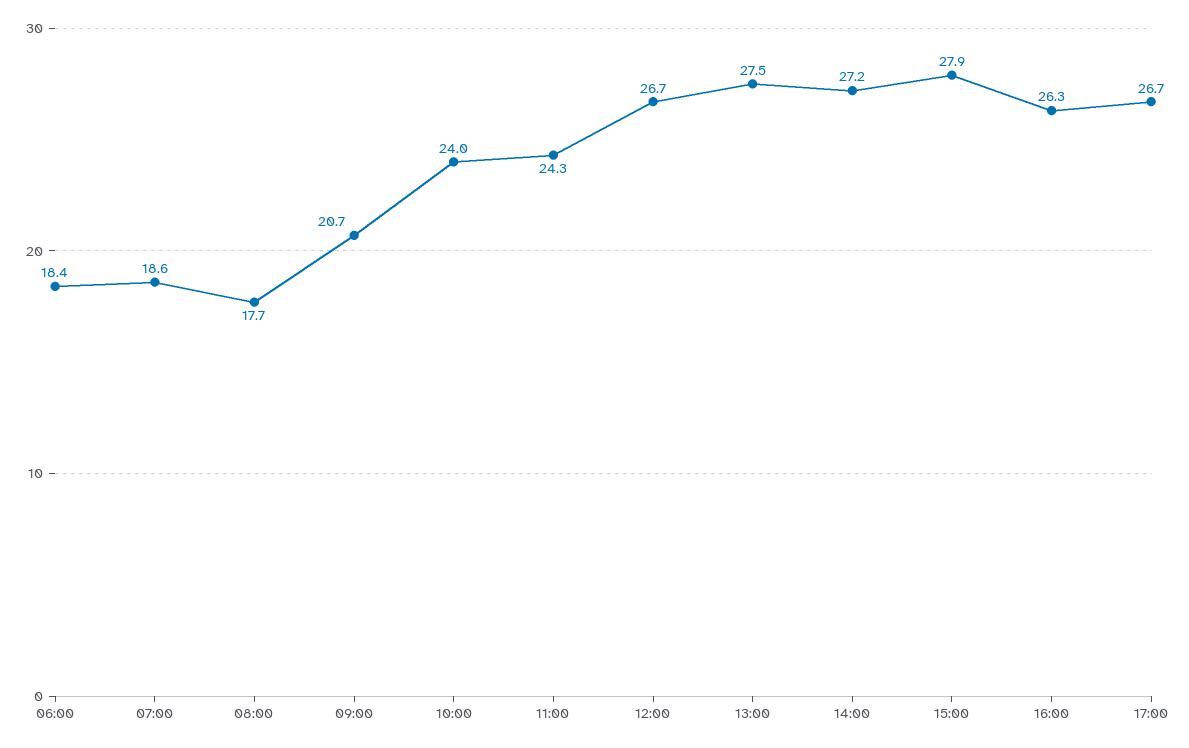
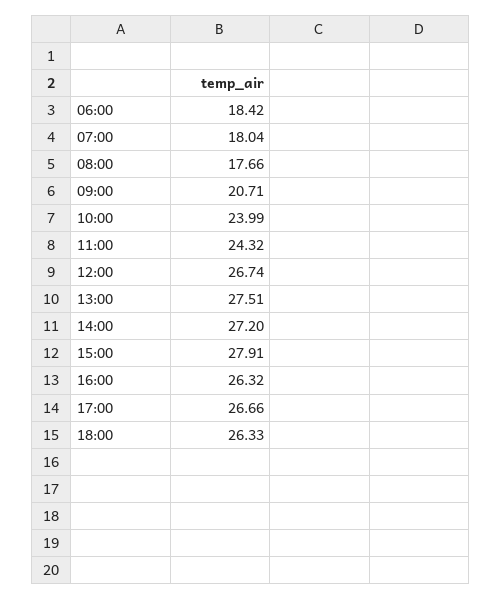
07:00: 18.6 -> 18.04
18:00: none -> 26.33

